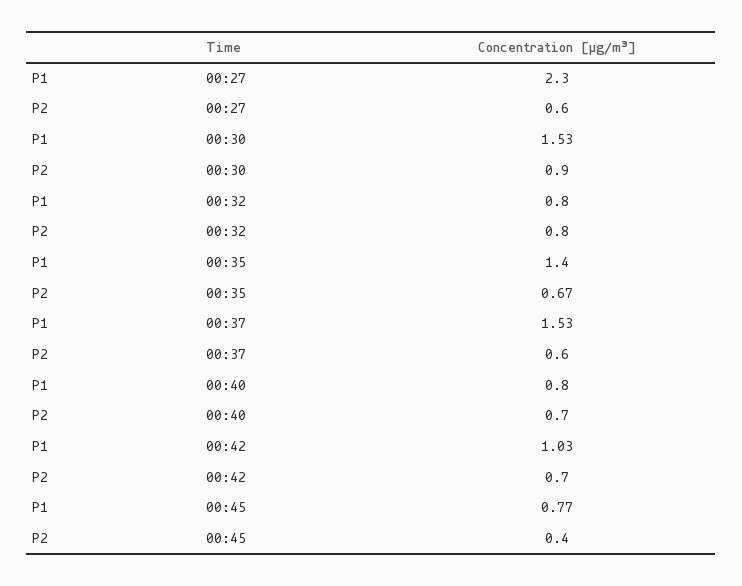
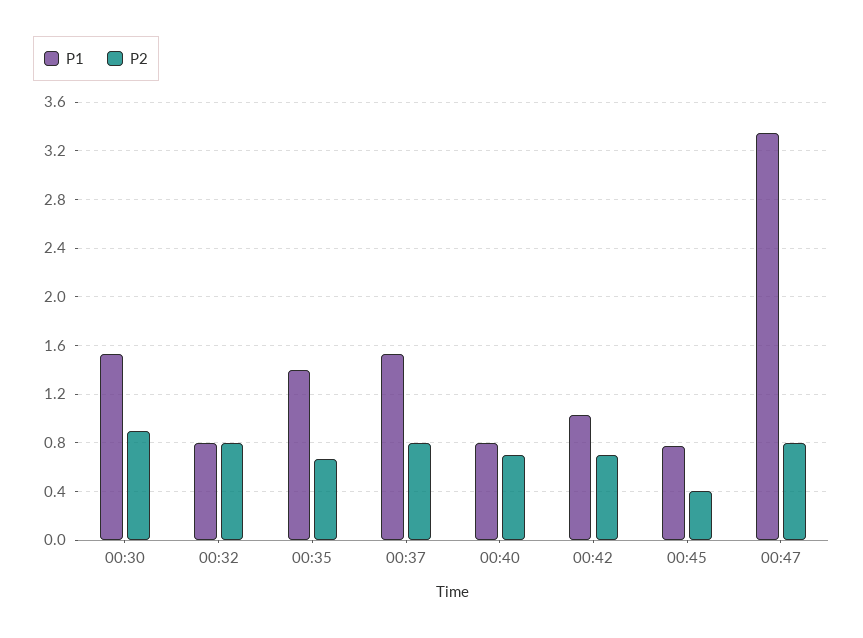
P1, 00:27: 2.3 -> none
P2, 00:27: 0.6 -> none
P2, 00:37: 0.6 -> 0.8
P1, 00:47: none -> 3.35
P2, 00:47: none -> 0.8

